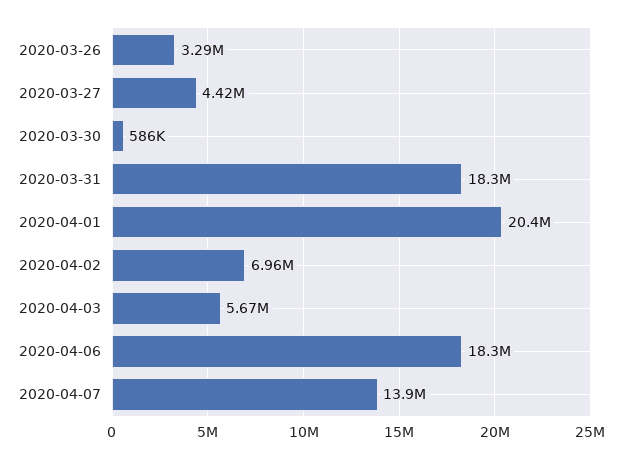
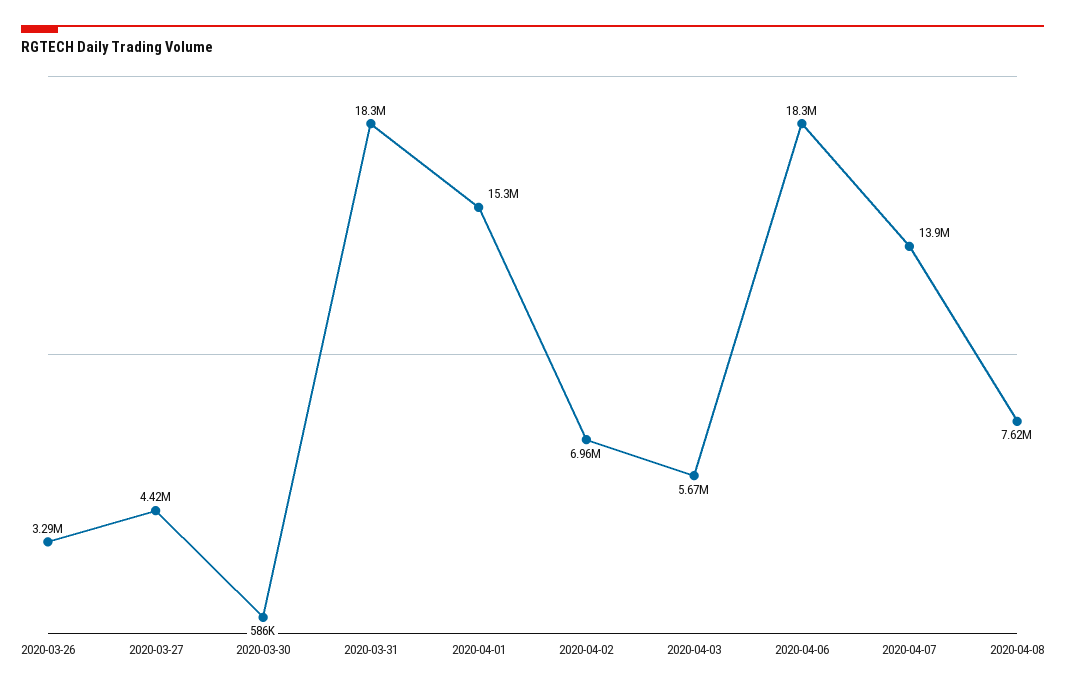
2020-04-01: 20400000 -> 15300000
2020-04-08: none -> 7620000

